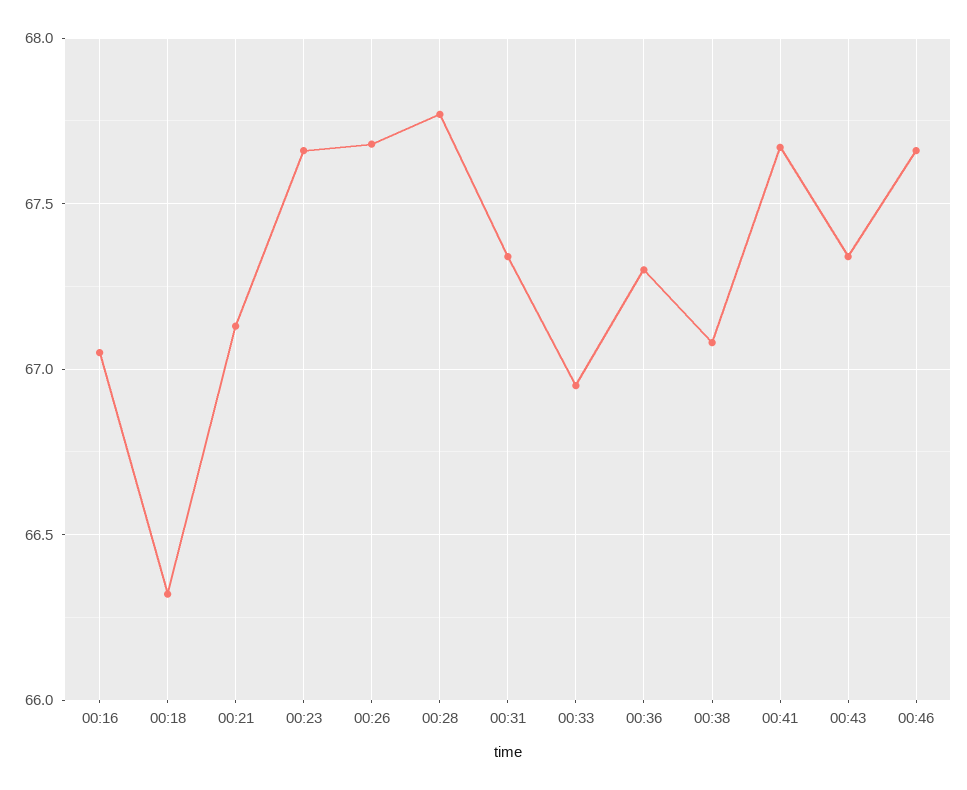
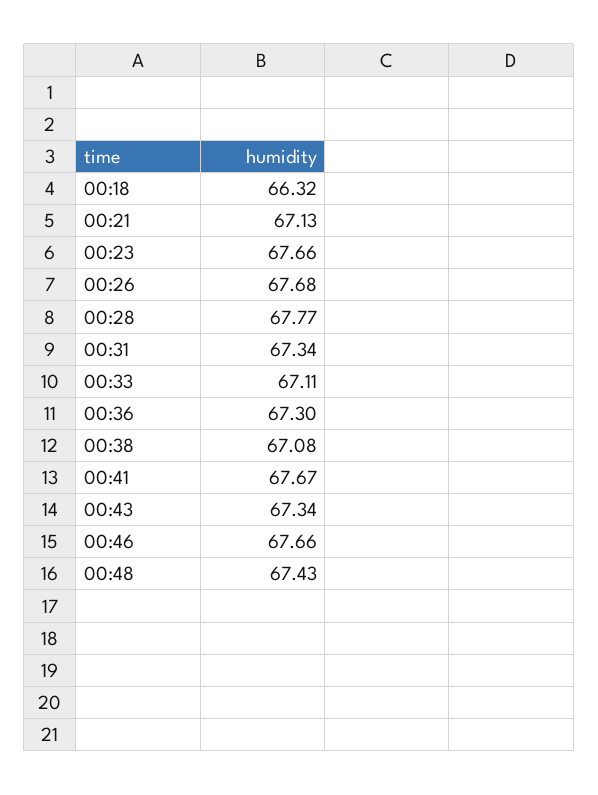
00:16: 67.05 -> none
00:33: 66.95 -> 67.11
00:48: none -> 67.43

